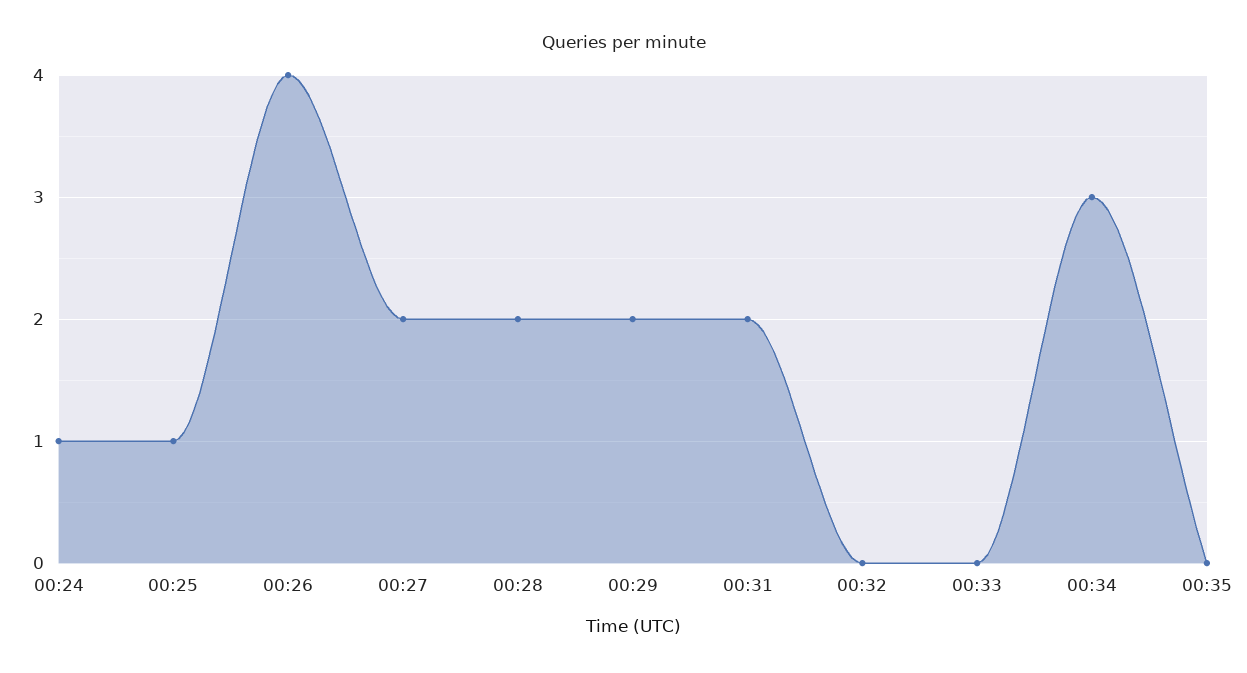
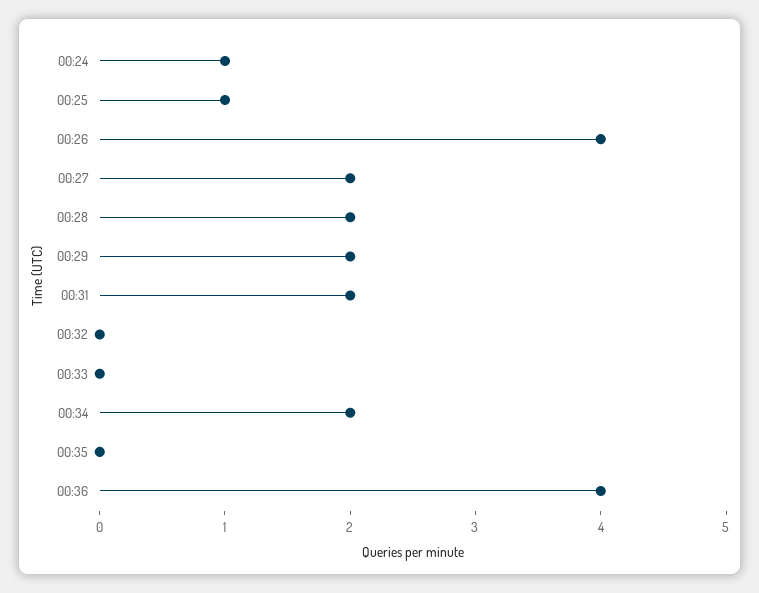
00:34: 3 -> 2
00:36: none -> 4

